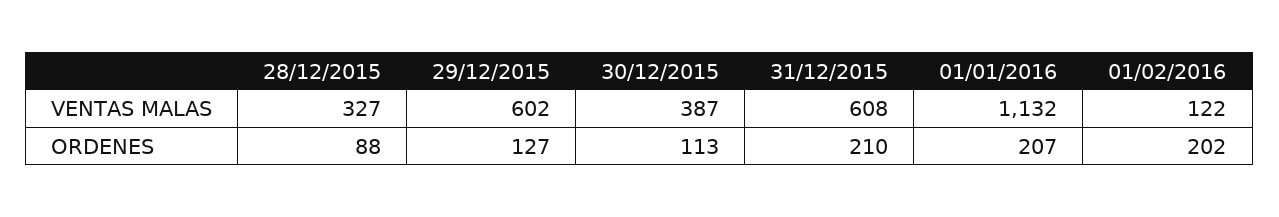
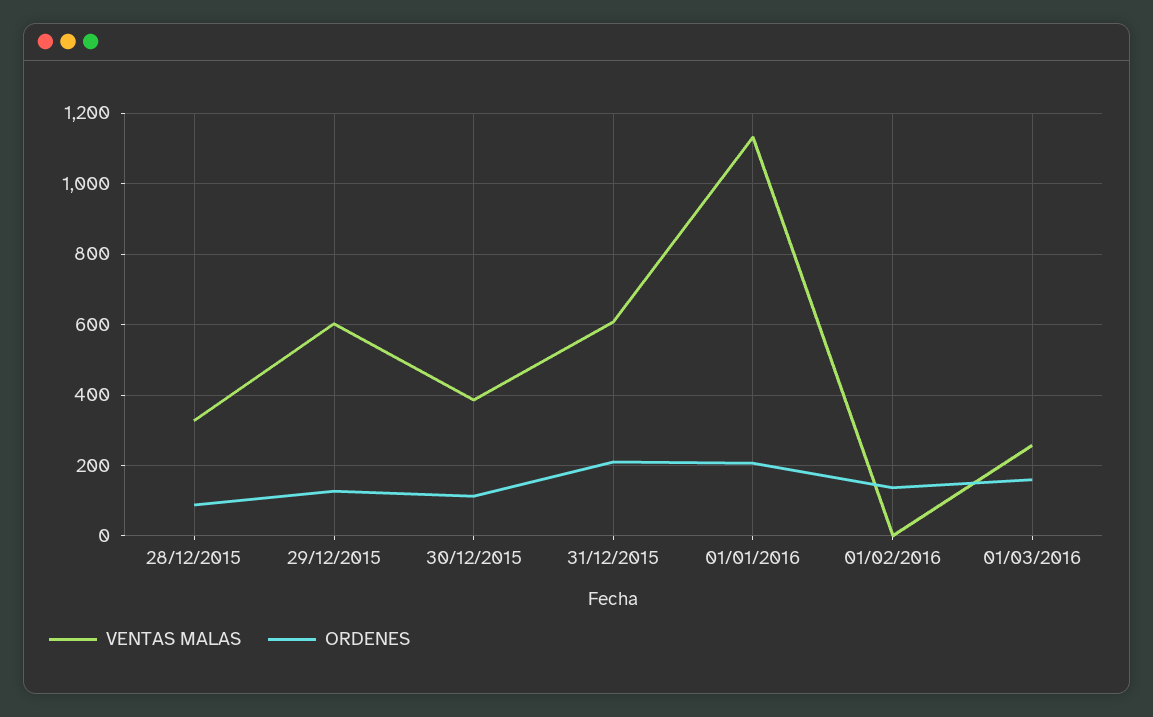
VENTAS MALAS, 01/02/2016: 122 -> 0
ORDENES, 01/02/2016: 202 -> 140
VENTAS MALAS, 01/03/2016: none -> 260
ORDENES, 01/03/2016: none -> 160

